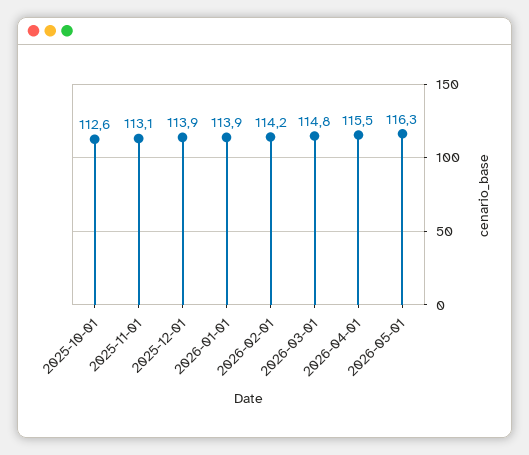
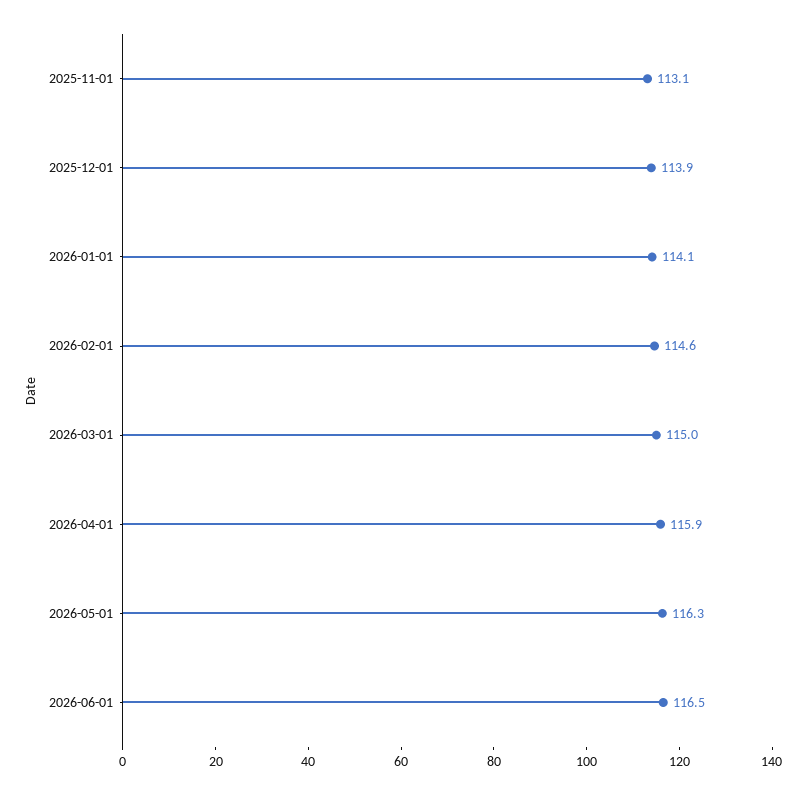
2025-10-01: 112.6 -> none
2026-01-01: 113.9 -> 114.1
2026-02-01: 114.2 -> 114.6
2026-03-01: 114.8 -> 115
2026-04-01: 115.5 -> 115.9
2026-06-01: none -> 116.5

